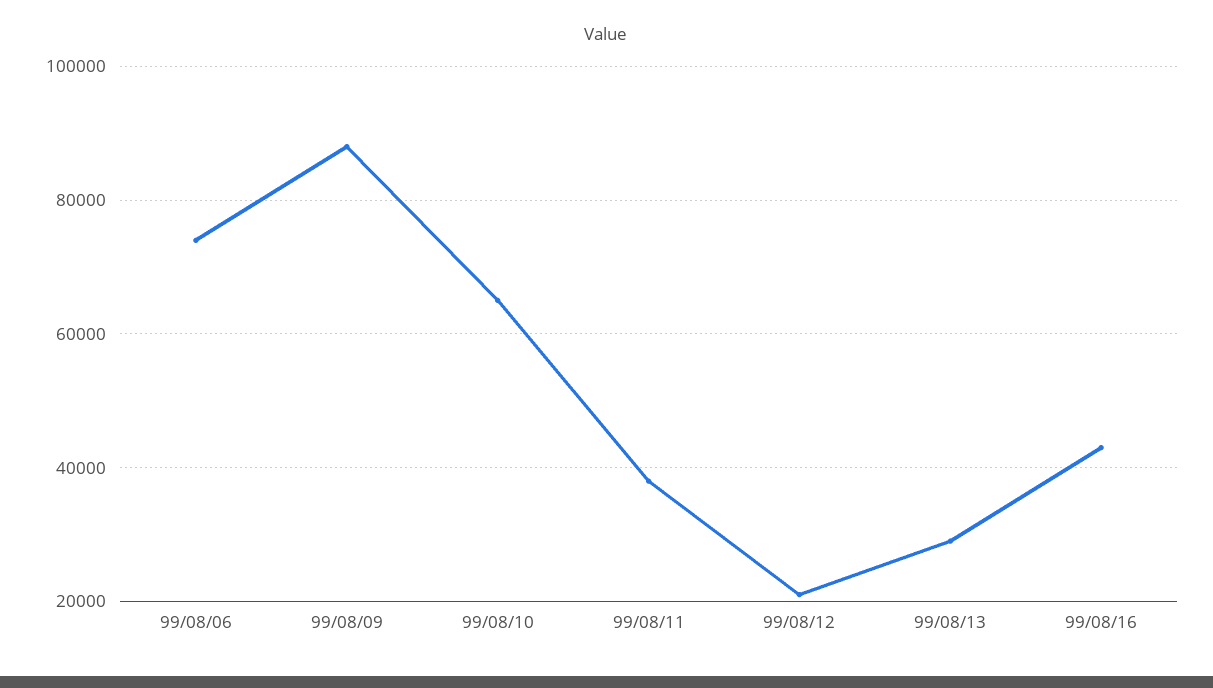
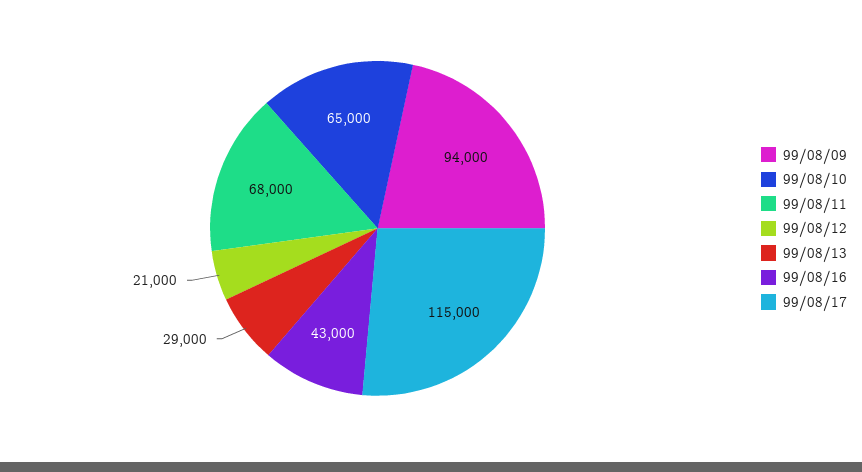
99/08/06: 74000 -> none
99/08/09: 88000 -> 94000
99/08/11: 38000 -> 68000
99/08/17: none -> 115000

